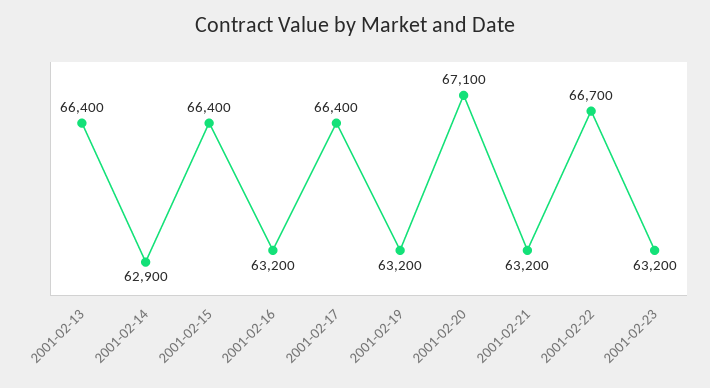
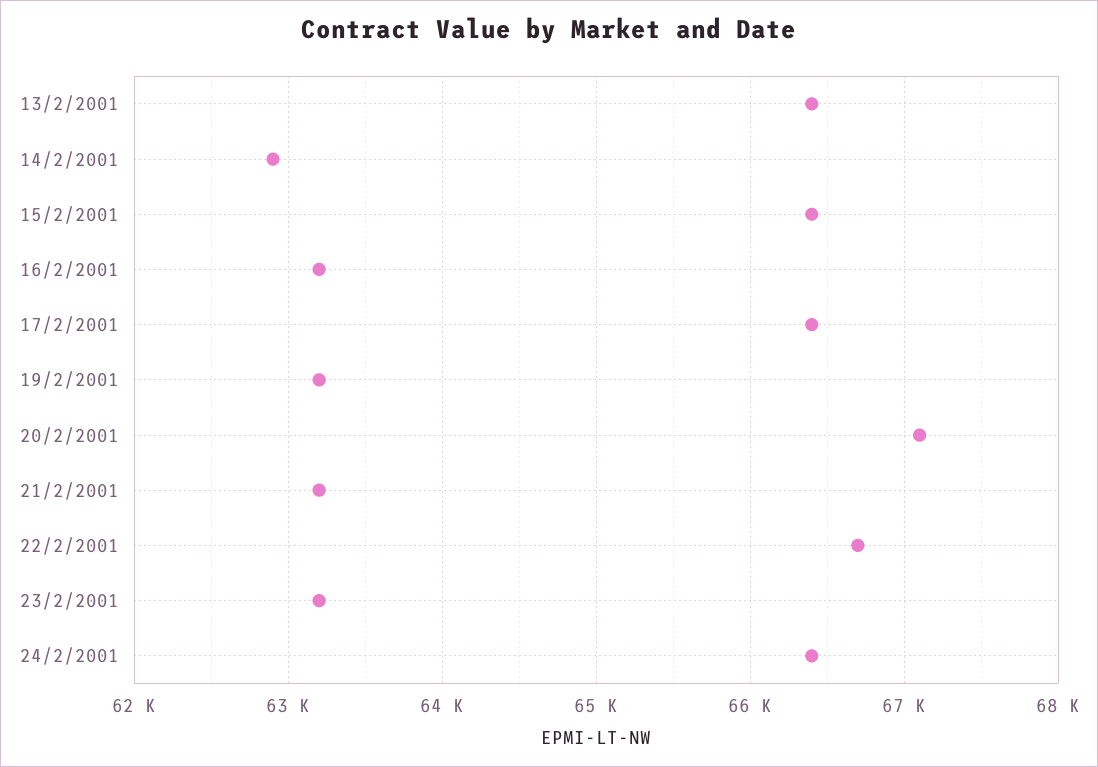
24/2/2001: none -> 66400

